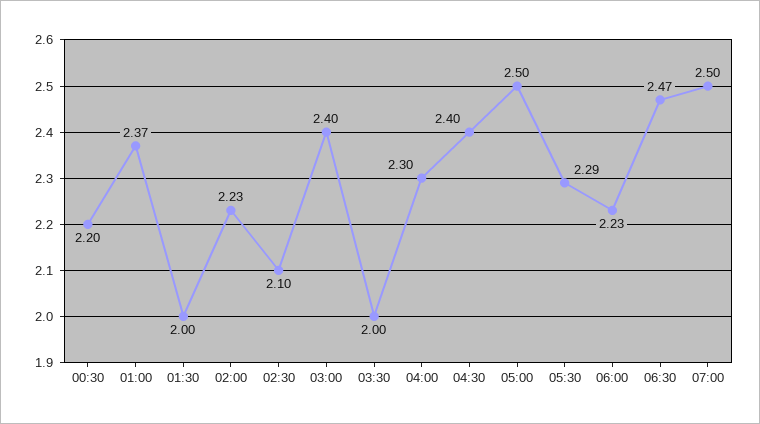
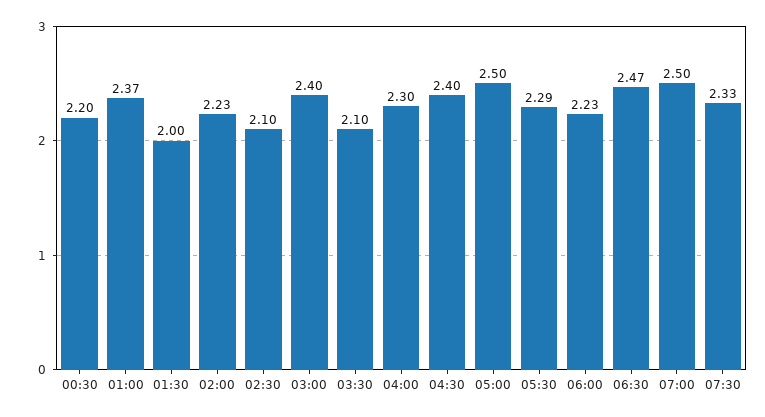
03:30: 2 -> 2.1
07:30: none -> 2.33

